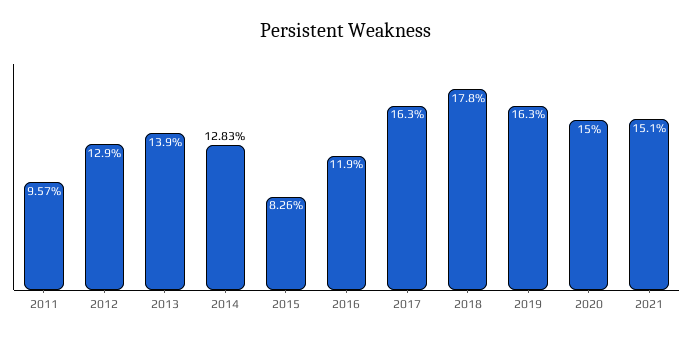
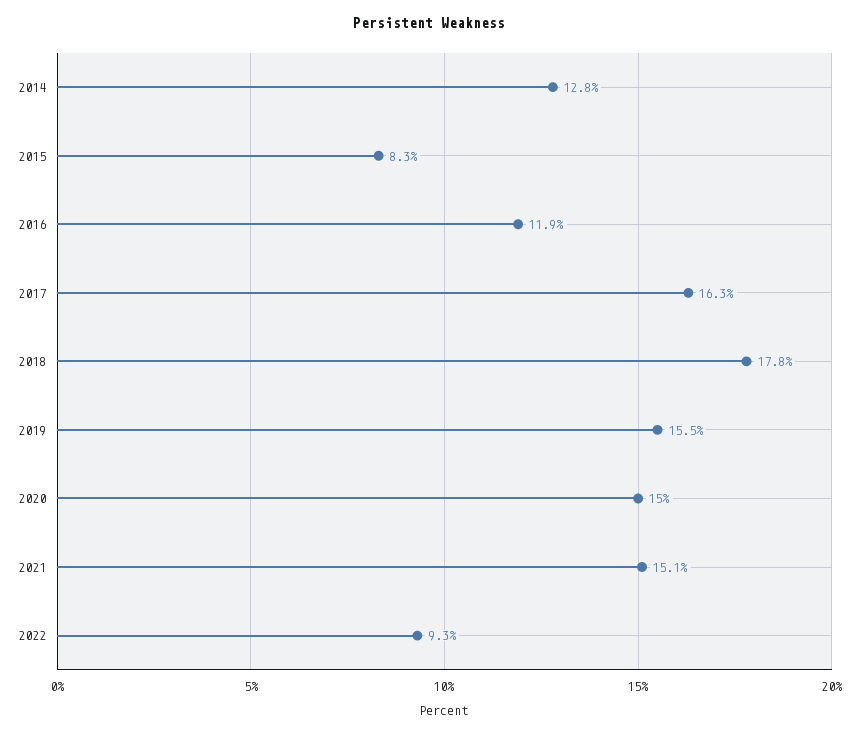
2011: 9.57 -> none
2012: 12.9 -> none
2013: 13.9 -> none
2019: 16.3 -> 15.5
2022: none -> 9.3

